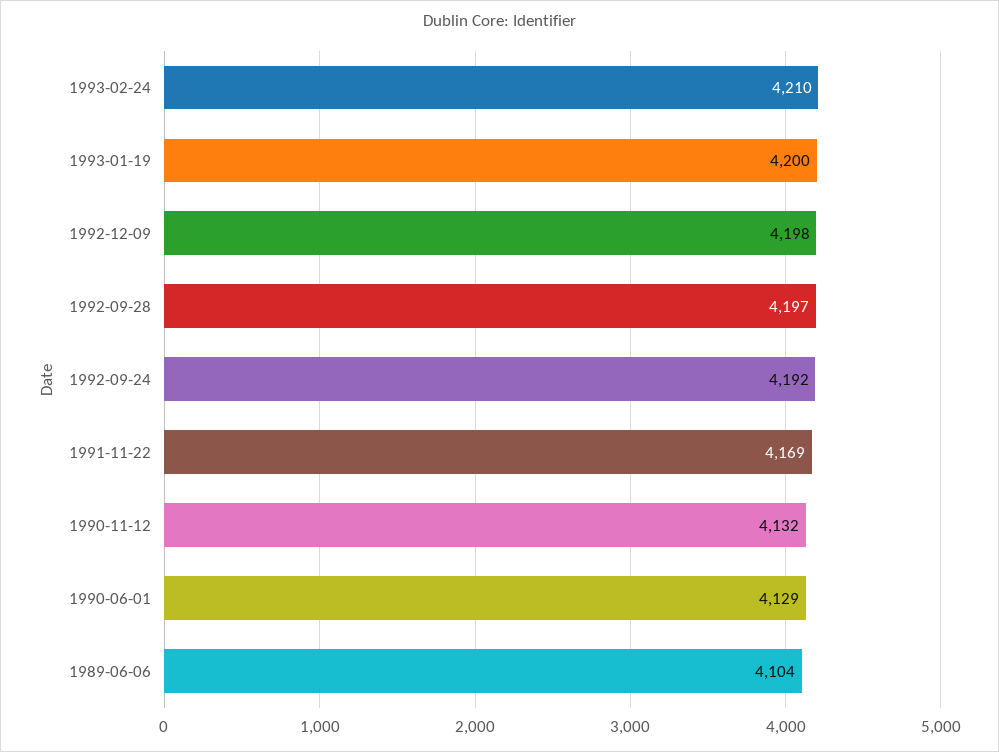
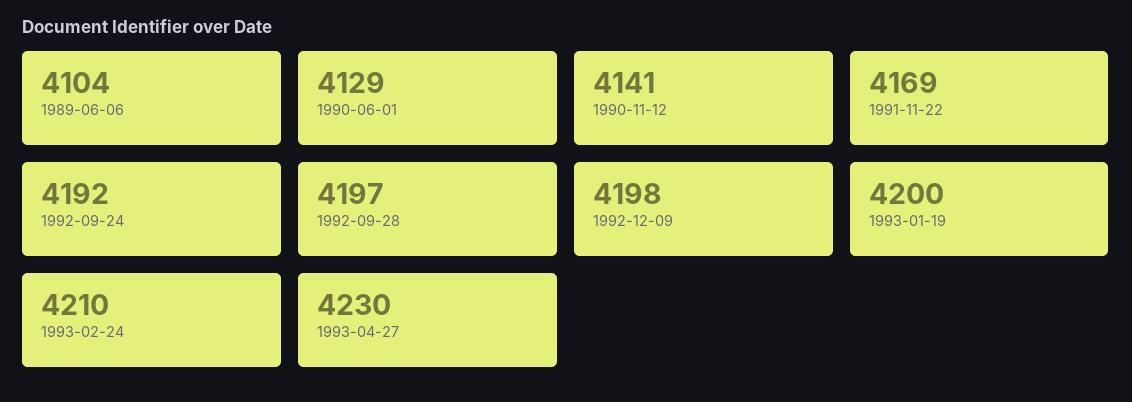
1990-11-12: 4132 -> 4141
1993-04-27: none -> 4230

